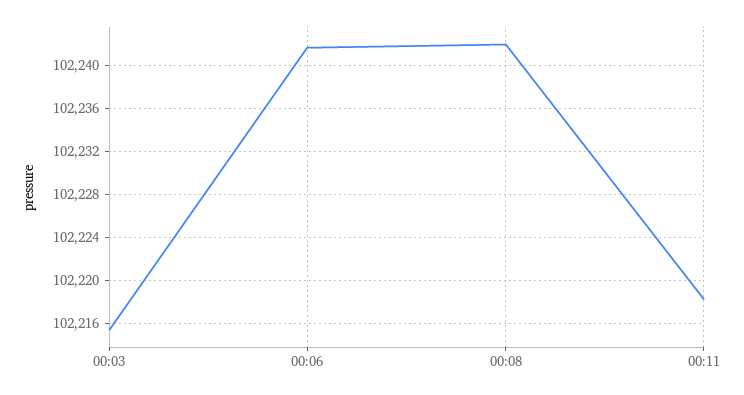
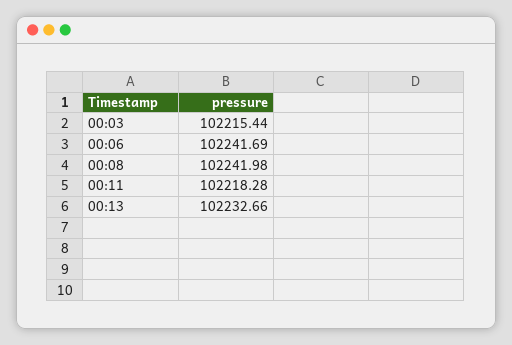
00:13: none -> 102232.66

